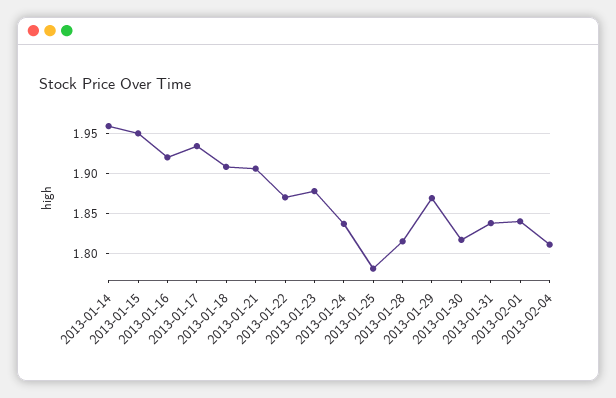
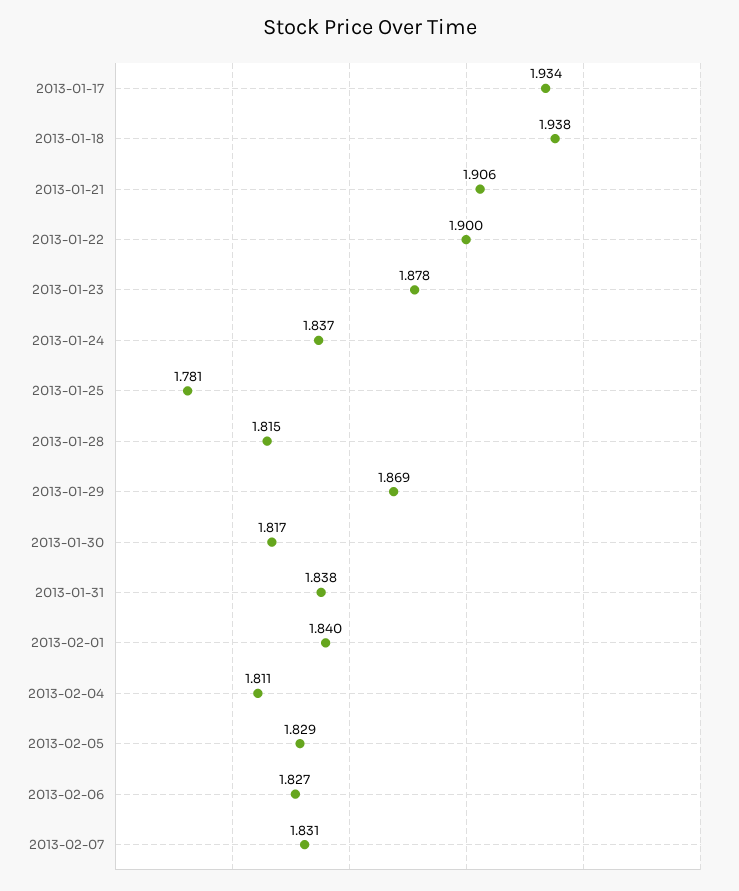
2013-01-14: 1.96 -> none
2013-01-15: 1.95 -> none
2013-01-16: 1.92 -> none
2013-01-18: 1.91 -> 1.938
2013-01-22: 1.87 -> 1.9
2013-02-05: none -> 1.829
2013-02-06: none -> 1.827
2013-02-07: none -> 1.831

